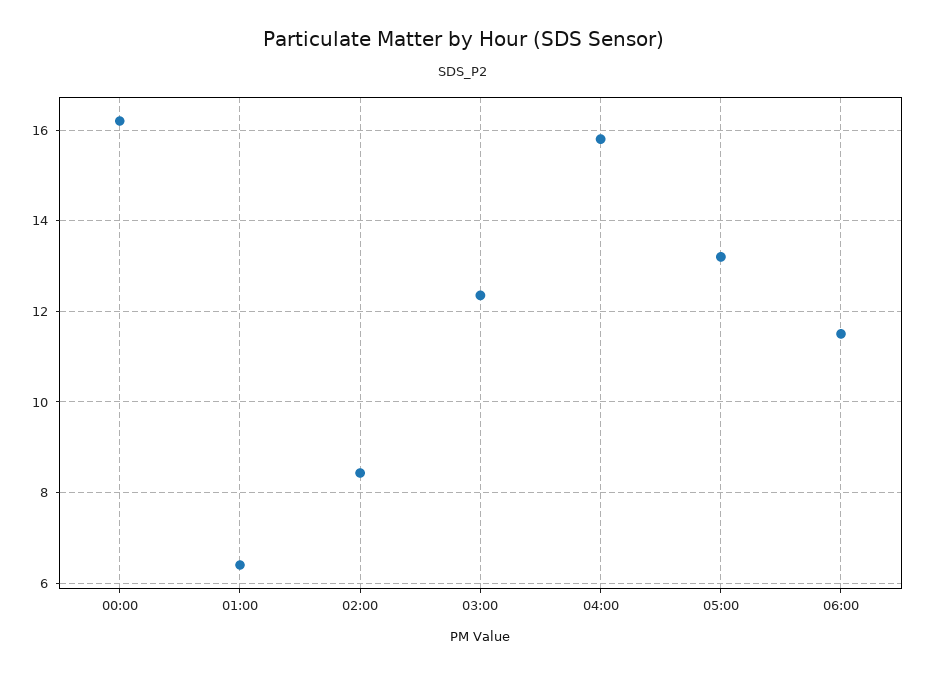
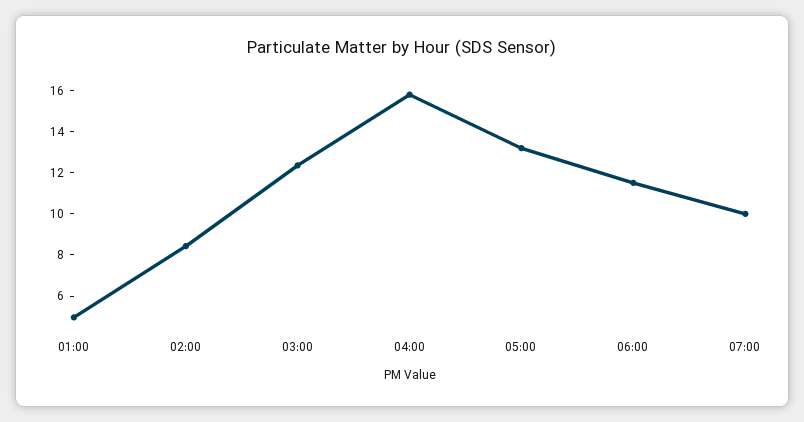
00:00: 16.2 -> none
01:00: 6.4 -> 5
07:00: none -> 10

